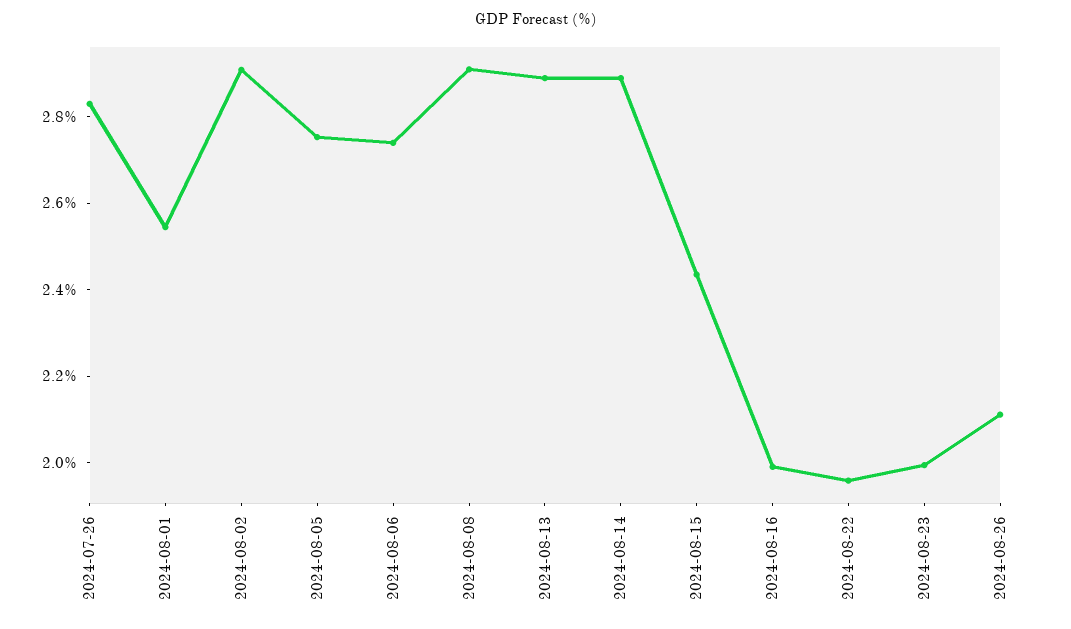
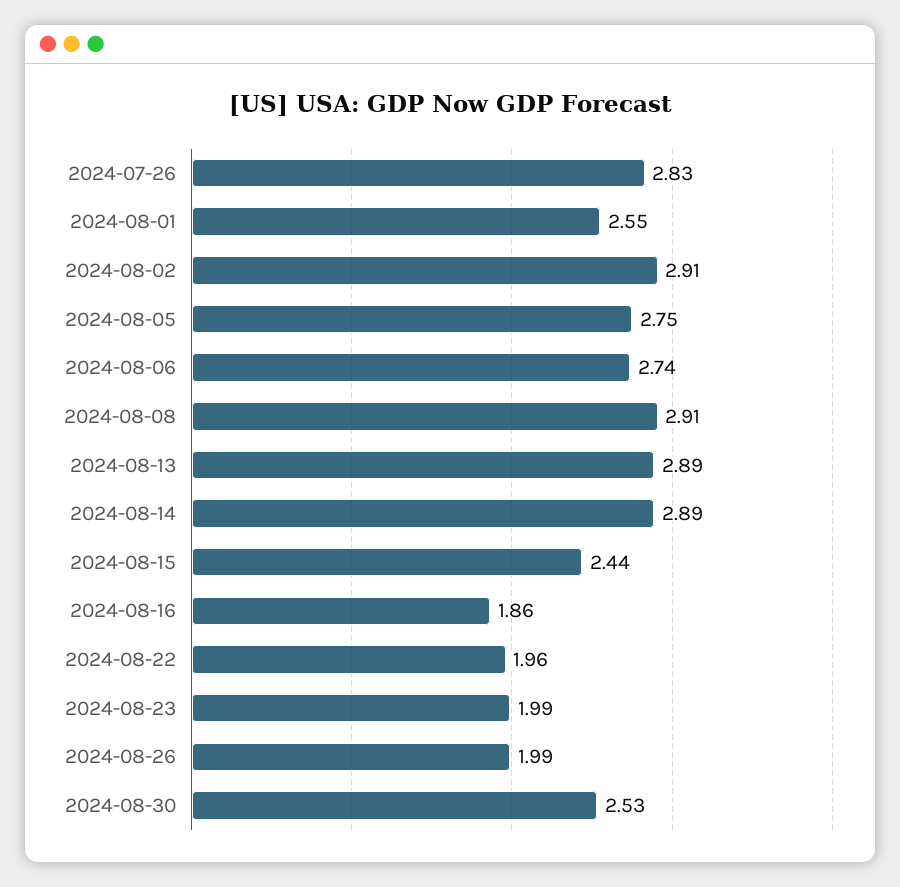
2024-08-16: 2 -> 1.86
2024-08-26: 2.1 -> 1.99
2024-08-30: none -> 2.53

